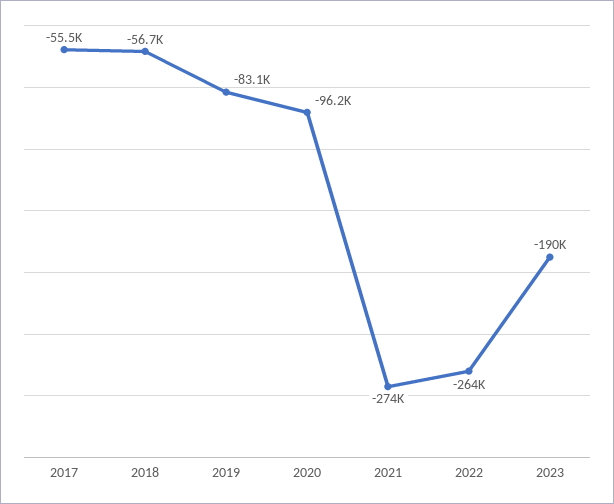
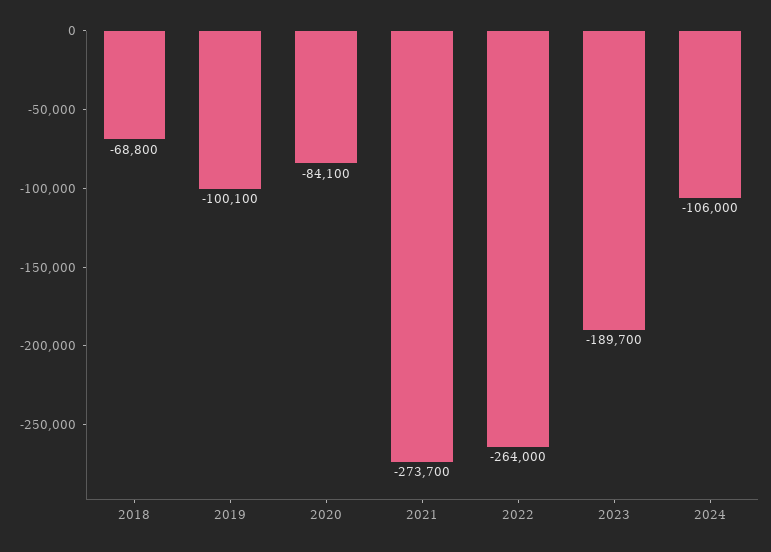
2017: -55500 -> none
2018: -56700 -> -68800
2019: -83100 -> -100100
2020: -96200 -> -84100
2024: none -> -106000

